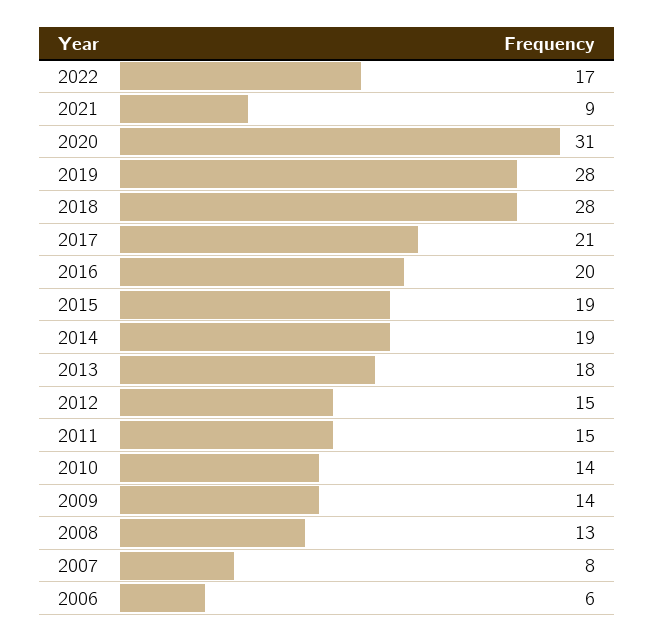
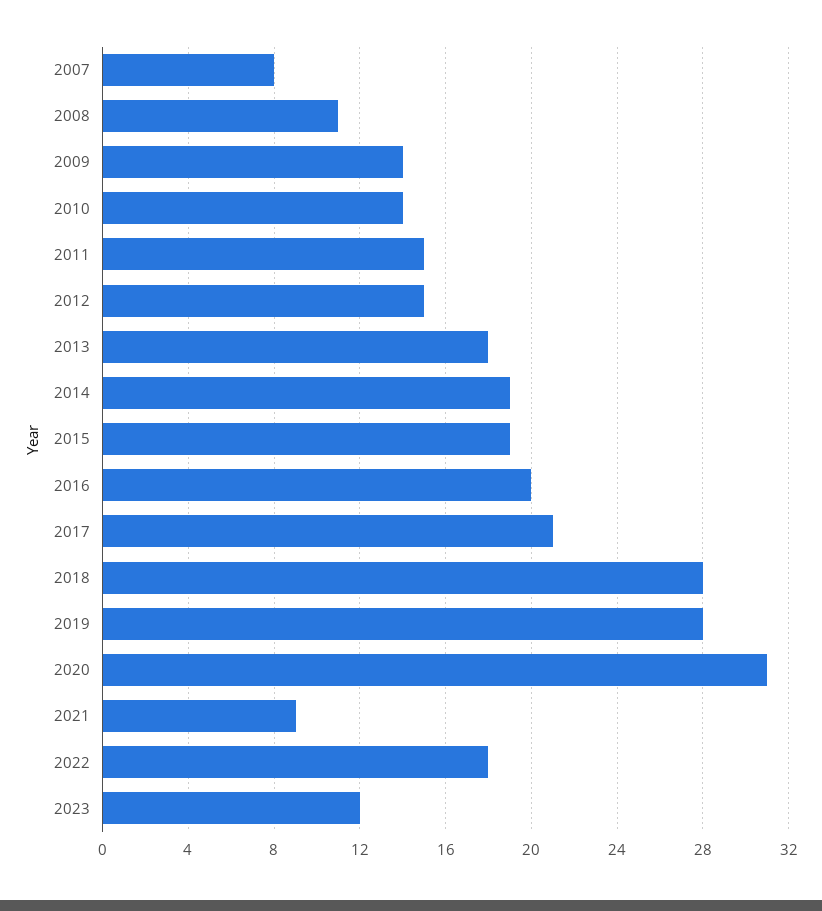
2022: 17 -> 18
2008: 13 -> 11
2006: 6 -> none
2023: none -> 12

